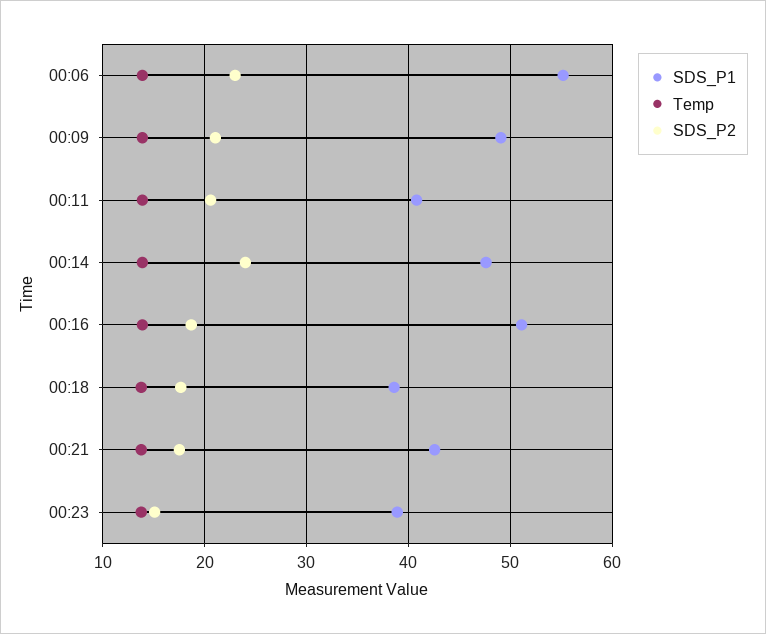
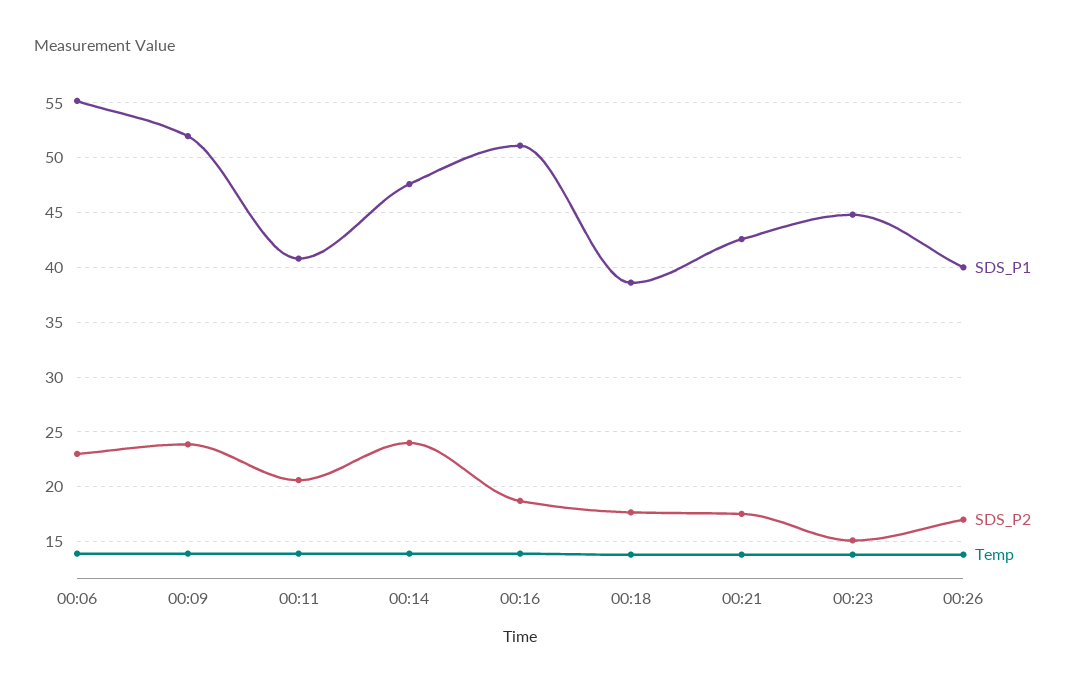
SDS_P1, 00:09: 49 -> 52
SDS_P2, 00:09: 21 -> 24
SDS_P1, 00:23: 39 -> 45
SDS_P1, 00:26: none -> 40
SDS_P2, 00:26: none -> 17
Temp, 00:26: none -> 14

